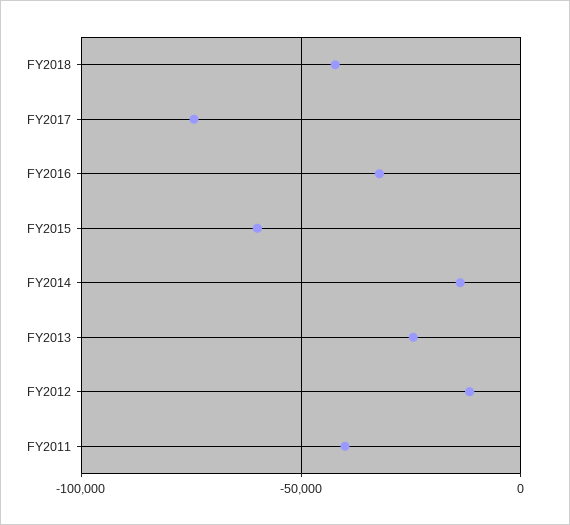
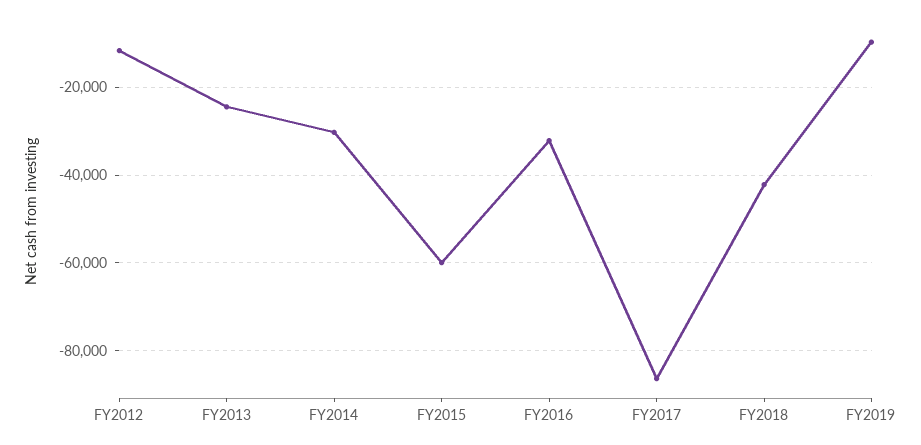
FY2017: -75000 -> -86000
FY2014: -15000 -> -30000
FY2011: -40000 -> none
FY2019: none -> -10000

